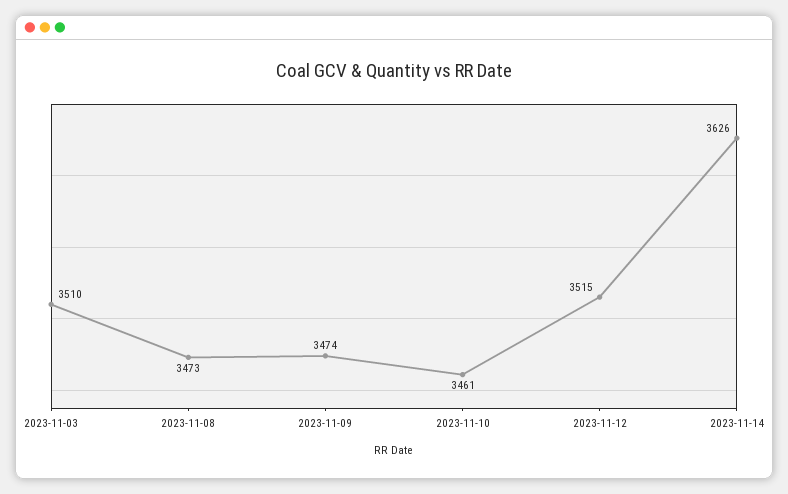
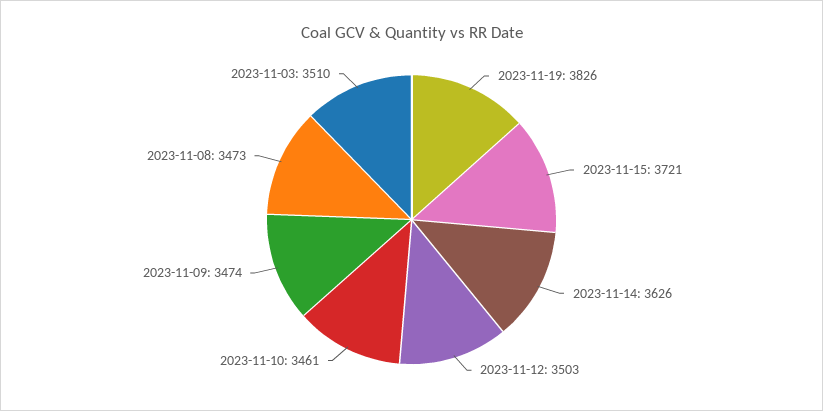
2023-11-12: 3515 -> 3503
2023-11-19: none -> 3826
2023-11-15: none -> 3721

